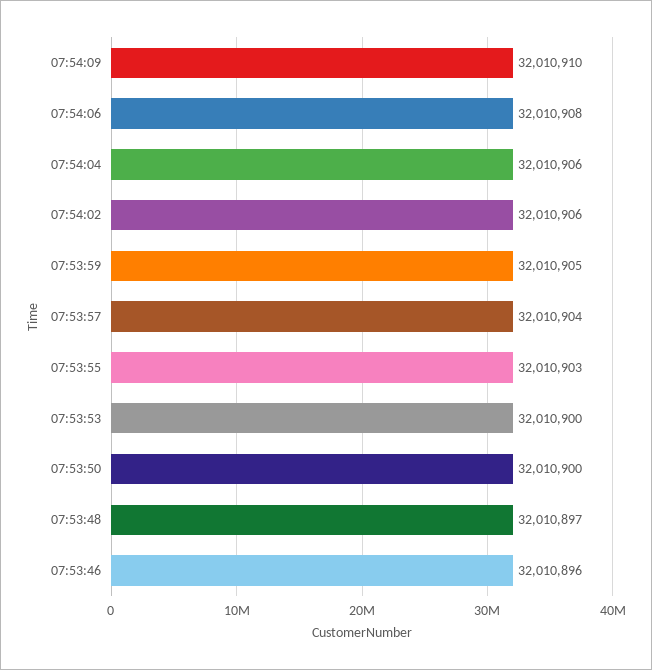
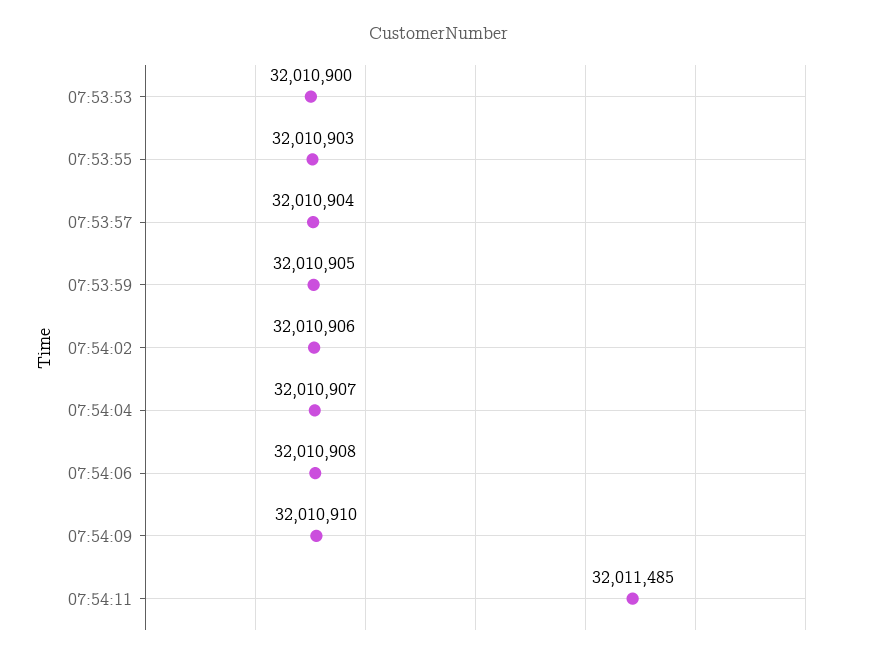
07:54:04: 32010906 -> 32010907
07:53:50: 32010900 -> none
07:53:48: 32010897 -> none
07:53:46: 32010896 -> none
07:54:11: none -> 32011485

